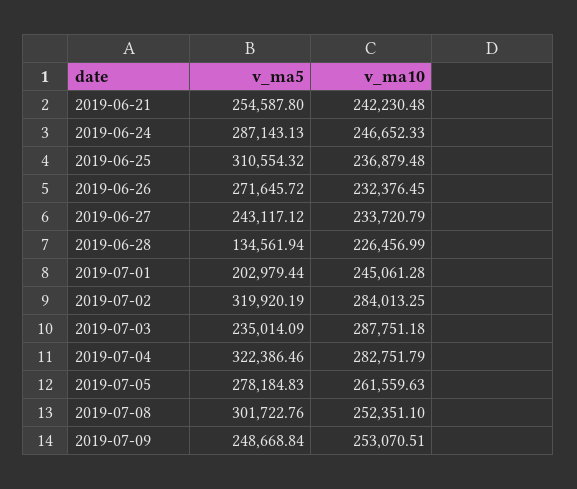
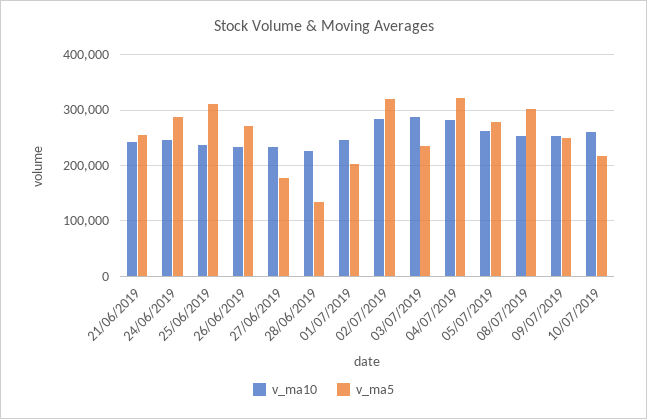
v_ma5, 2019-06-27: 243117.12 -> 180000
v_ma10, 10/07/2019: none -> 260000
v_ma5, 10/07/2019: none -> 220000

